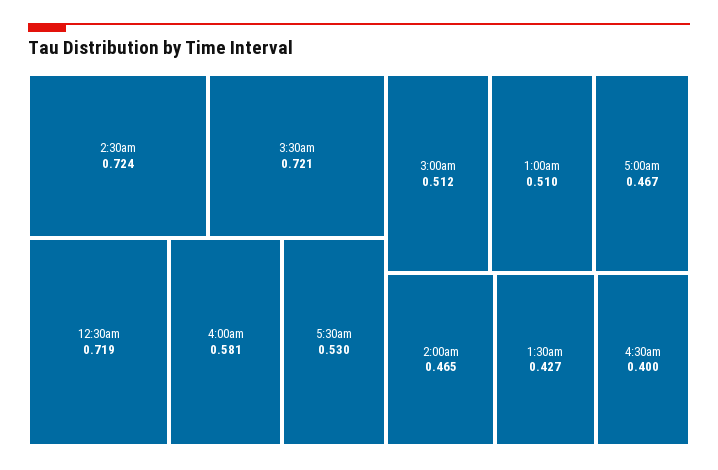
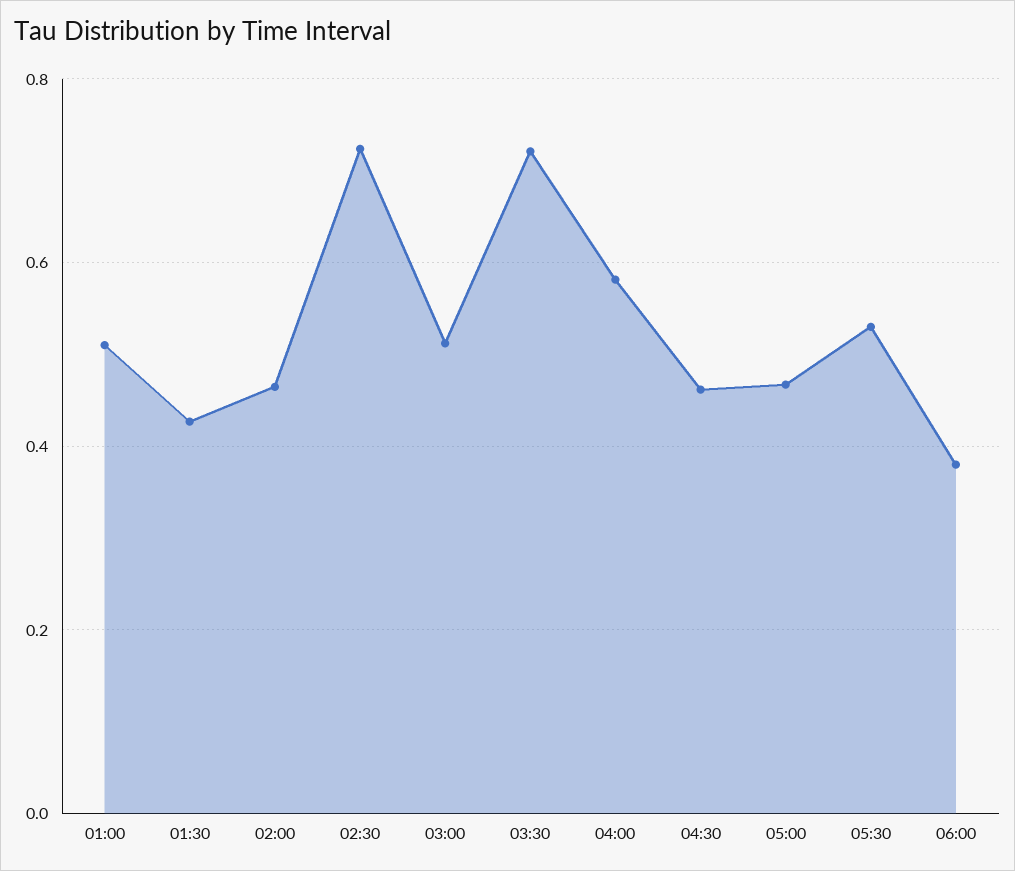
12:30am: 0.719 -> none
4:30am: 0.4 -> 0.46
06:00: none -> 0.38

